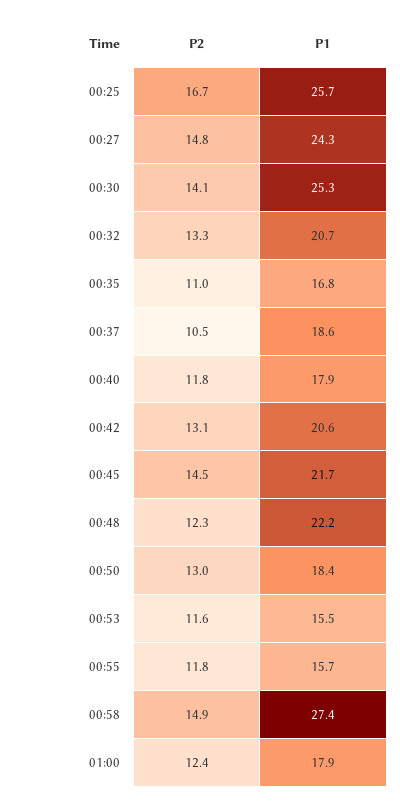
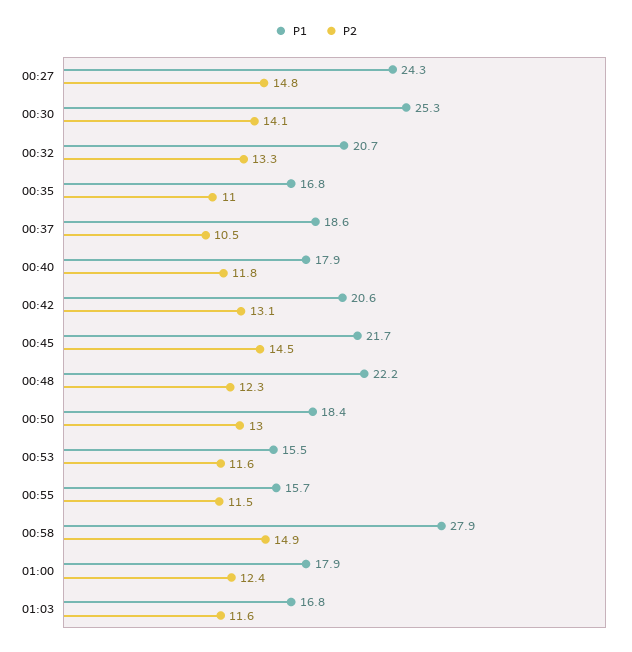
P2, 00:25: 16.7 -> none
P1, 00:25: 25.7 -> none
P2, 00:55: 11.8 -> 11.5
P1, 00:58: 27.4 -> 27.9
P1, 01:03: none -> 16.8
P2, 01:03: none -> 11.6

